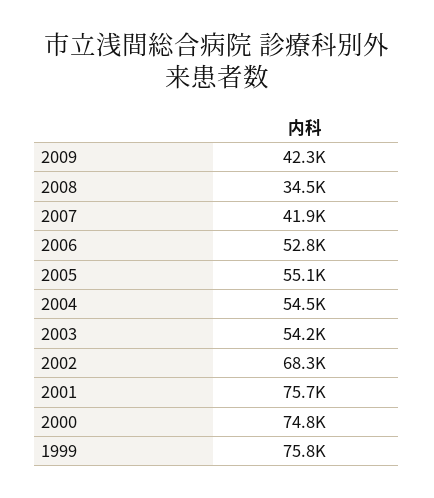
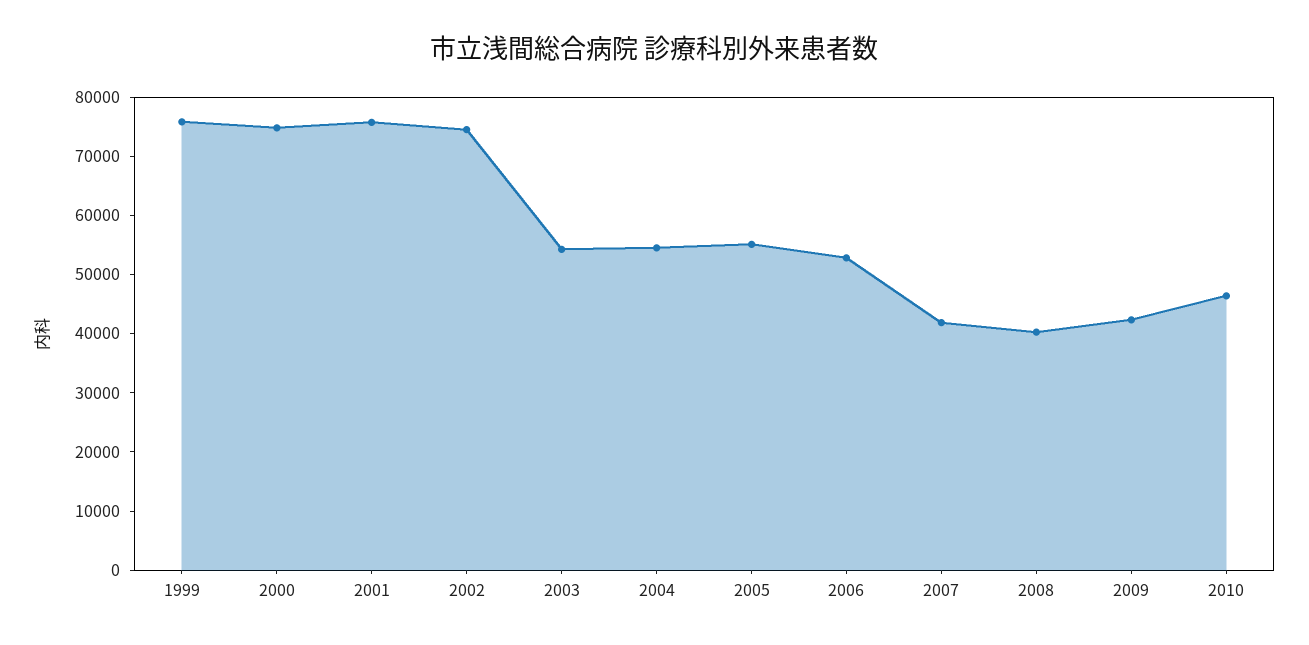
2008: 34500 -> 40000
2002: 68300 -> 74000
2010: none -> 46000

